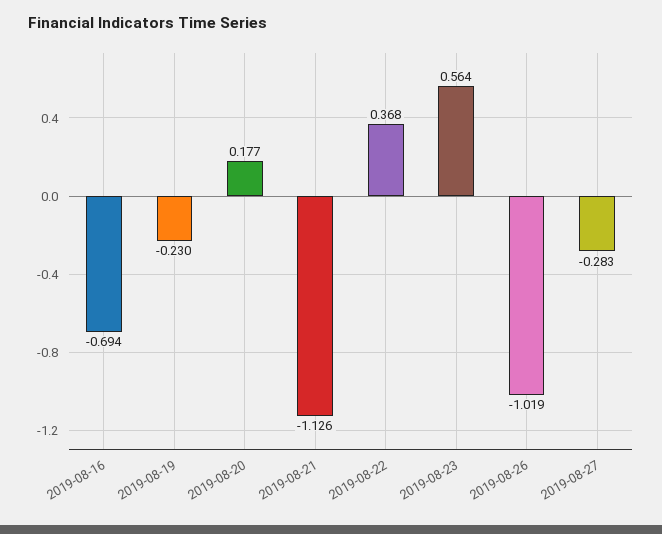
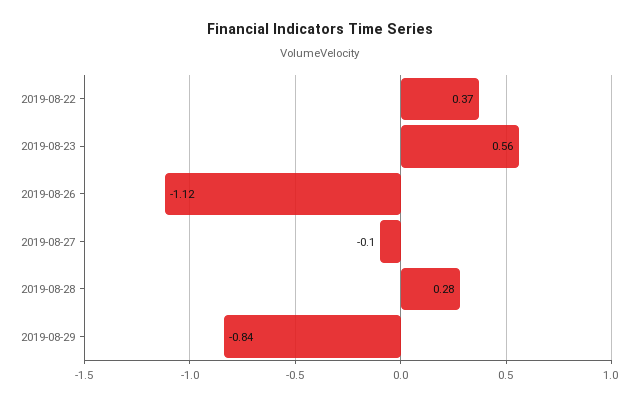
2019-08-16: -0.694 -> none
2019-08-19: -0.23 -> none
2019-08-20: 0.177 -> none
2019-08-21: -1.126 -> none
2019-08-26: -1.019 -> -1.12
2019-08-27: -0.283 -> -0.1
2019-08-28: none -> 0.28
2019-08-29: none -> -0.84

